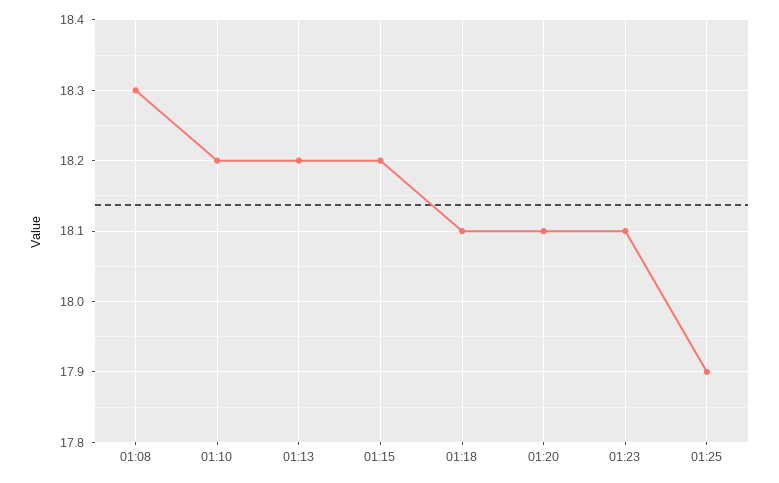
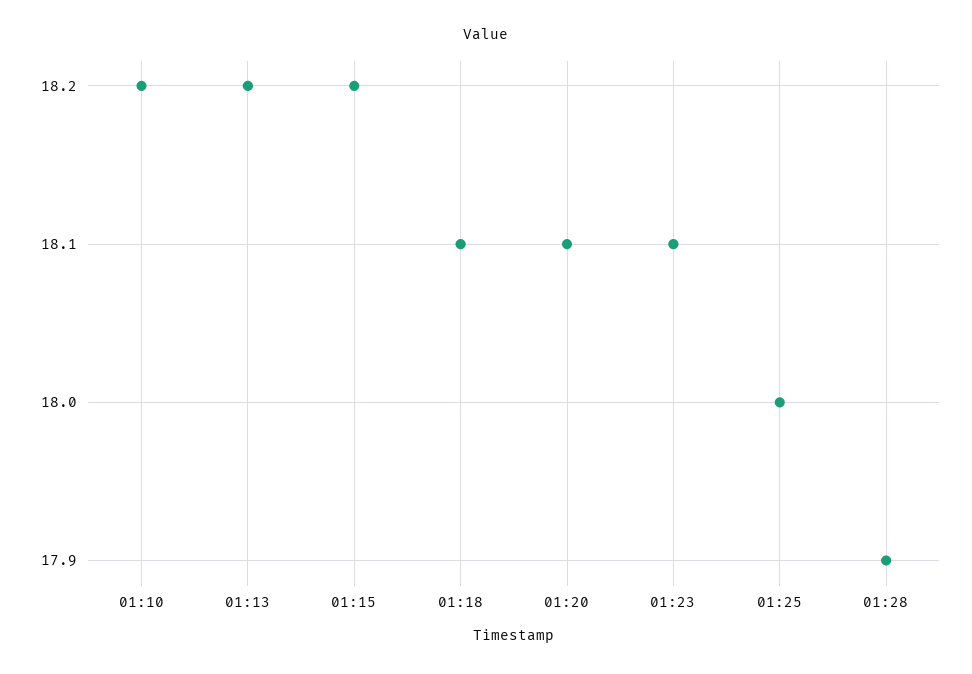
01:08: 18.3 -> none
01:25: 17.9 -> 18
01:28: none -> 17.9

